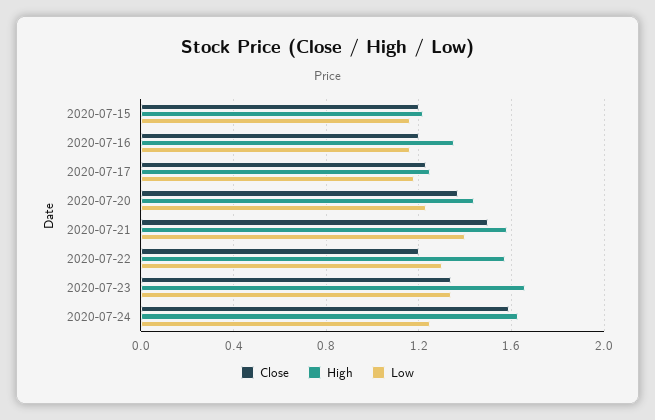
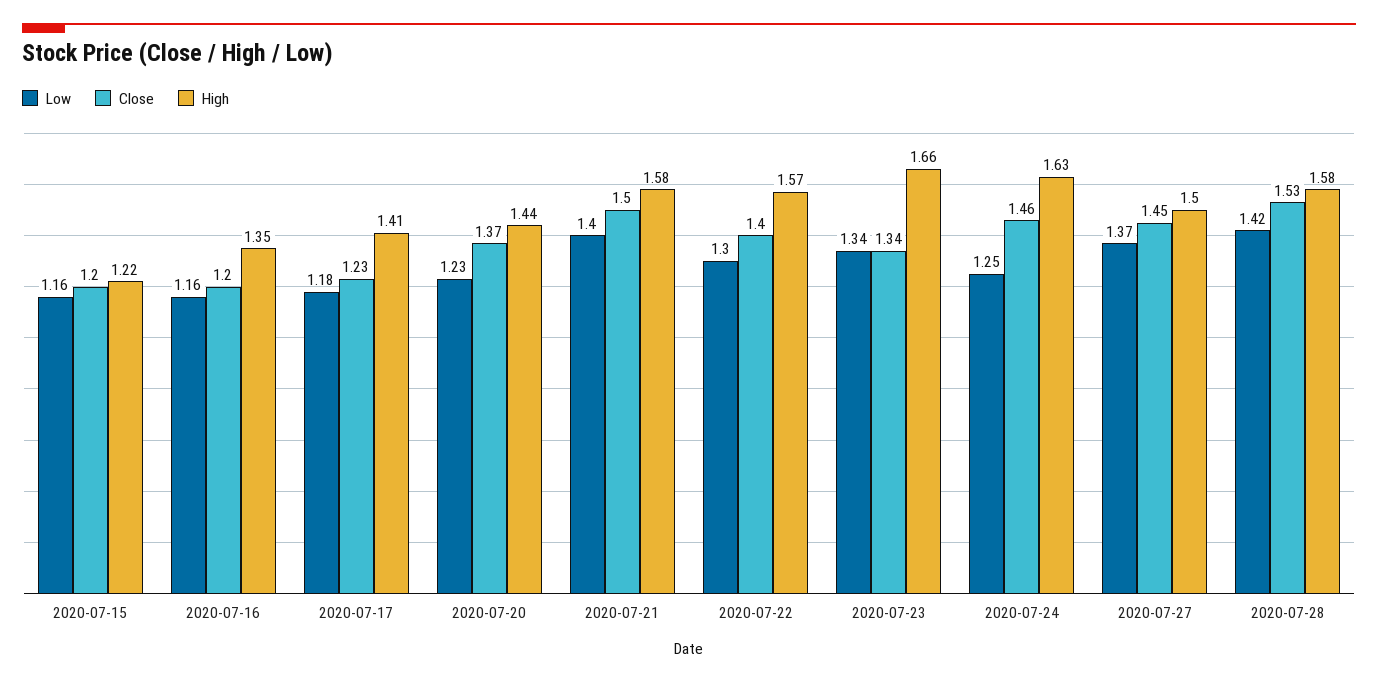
High, 2020-07-17: 1.25 -> 1.41
Close, 2020-07-22: 1.2 -> 1.4
Close, 2020-07-24: 1.6 -> 1.46
Low, 2020-07-27: none -> 1.37
Close, 2020-07-27: none -> 1.45
High, 2020-07-27: none -> 1.5
Low, 2020-07-28: none -> 1.42
Close, 2020-07-28: none -> 1.53
High, 2020-07-28: none -> 1.58

